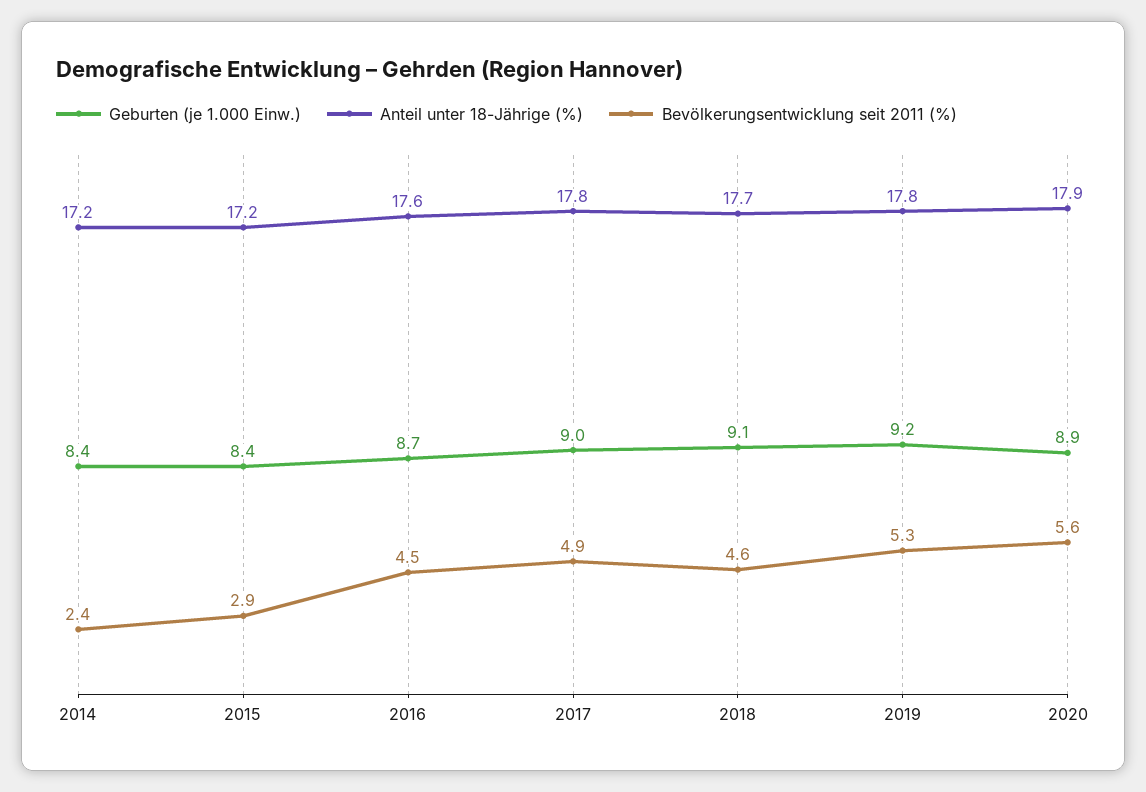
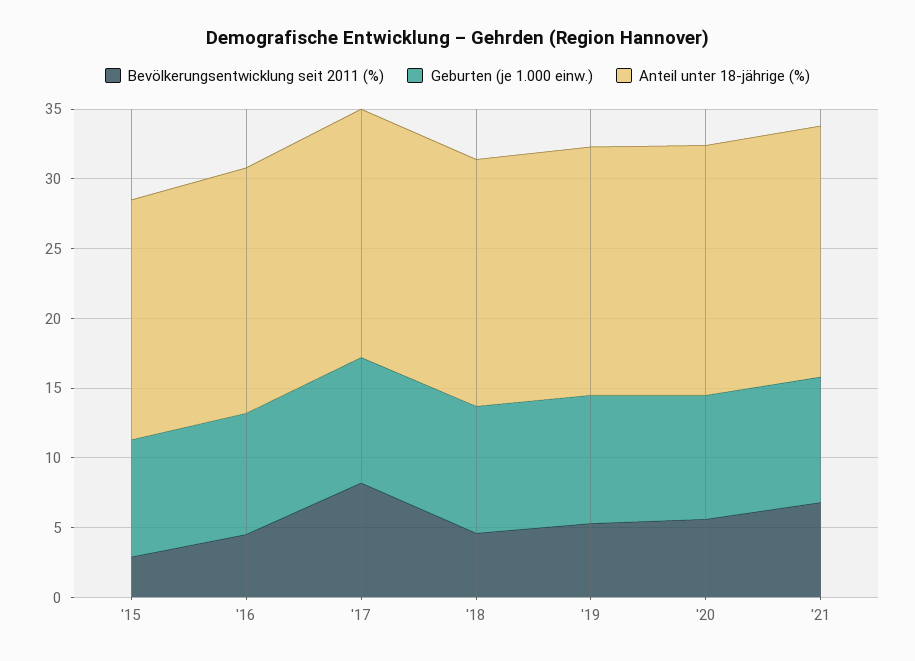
Geburten (je 1.000 Einw.), 2014: 8.4 -> none
Anteil unter 18-Jährige (%), 2014: 17.2 -> none
Bevölkerungsentwicklung seit 2011 (%), 2014: 2.4 -> none
Bevölkerungsentwicklung seit 2011 (%), 2017: 4.9 -> 8
Bevölkerungsentwicklung seit 2011 (%), '21: none -> 7
Geburten (je 1.000 Einw.), '21: none -> 9
Anteil unter 18-Jährige (%), '21: none -> 18

